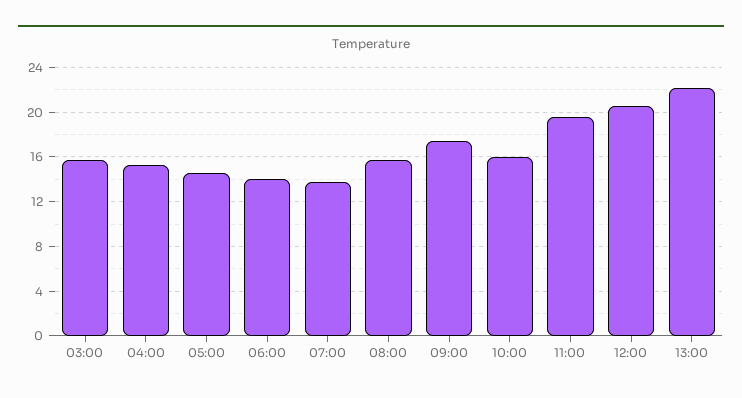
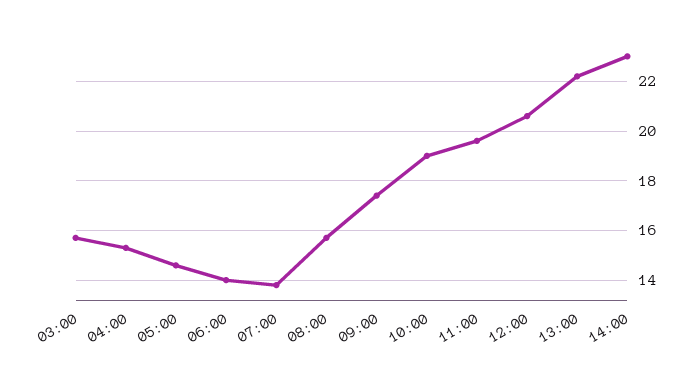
10:00: 16 -> 19
14:00: none -> 23

